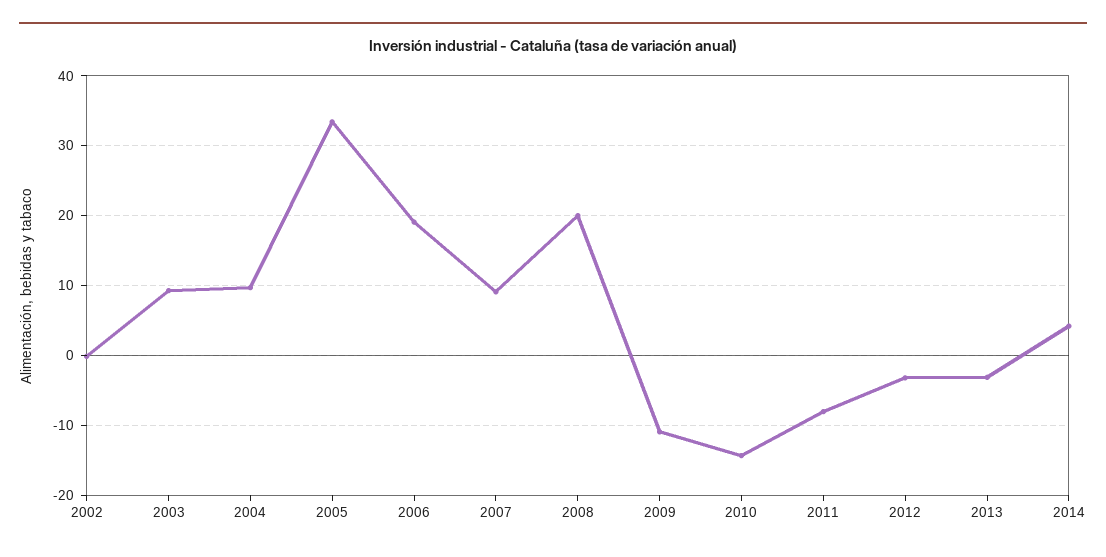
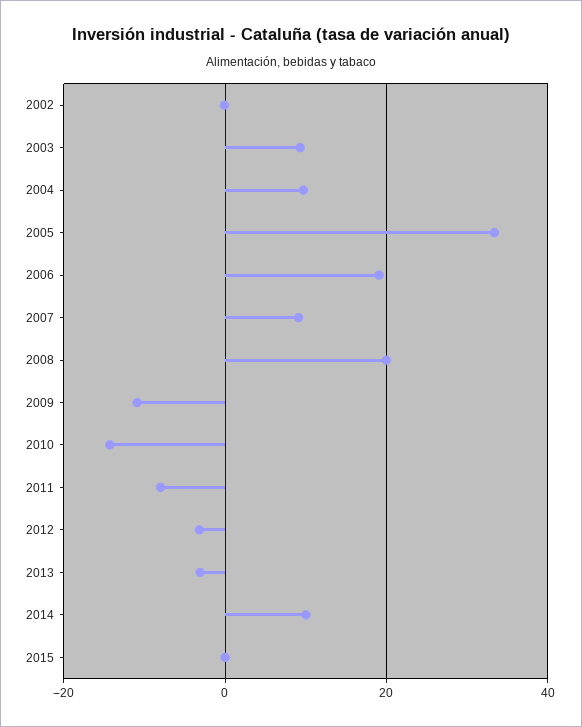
2014: 4 -> 10
2015: none -> 0

